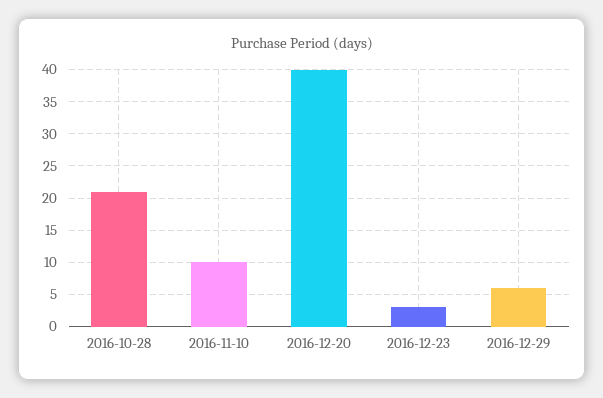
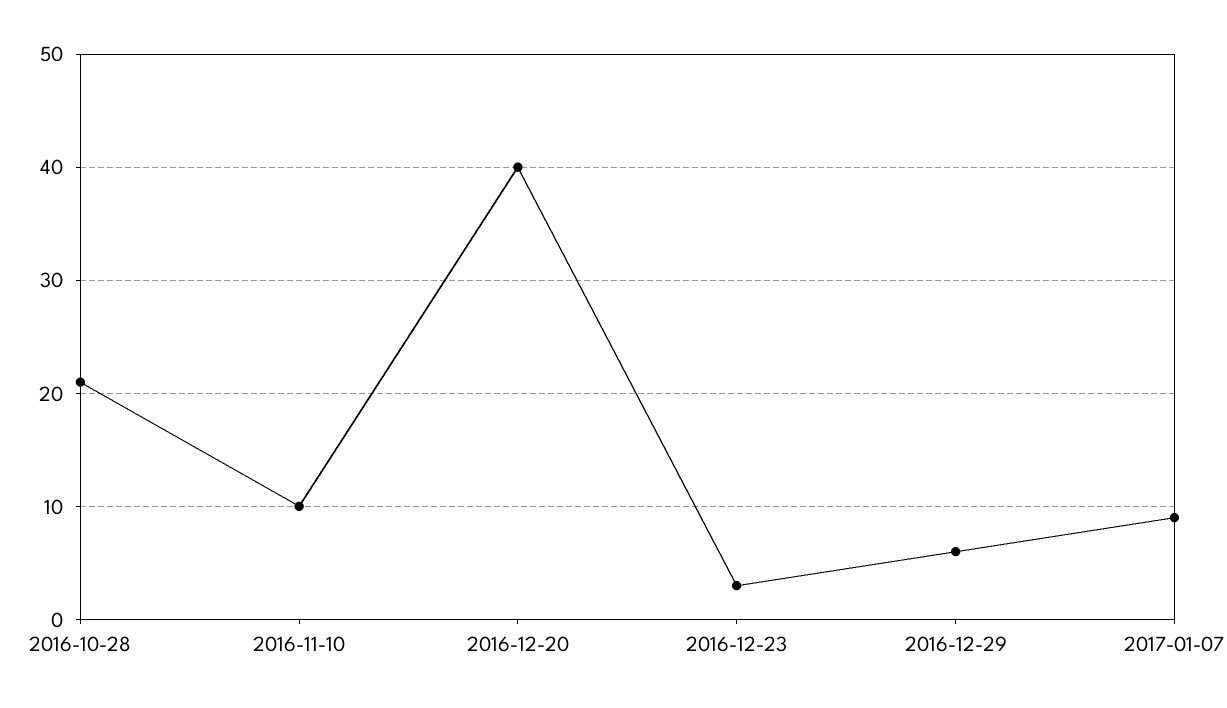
2017-01-07: none -> 9

